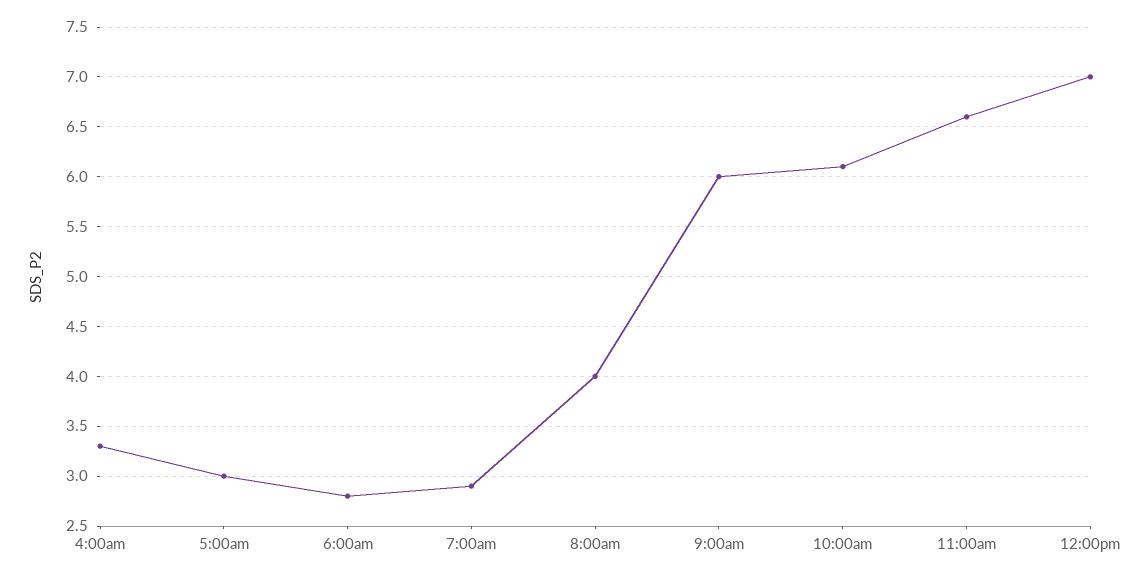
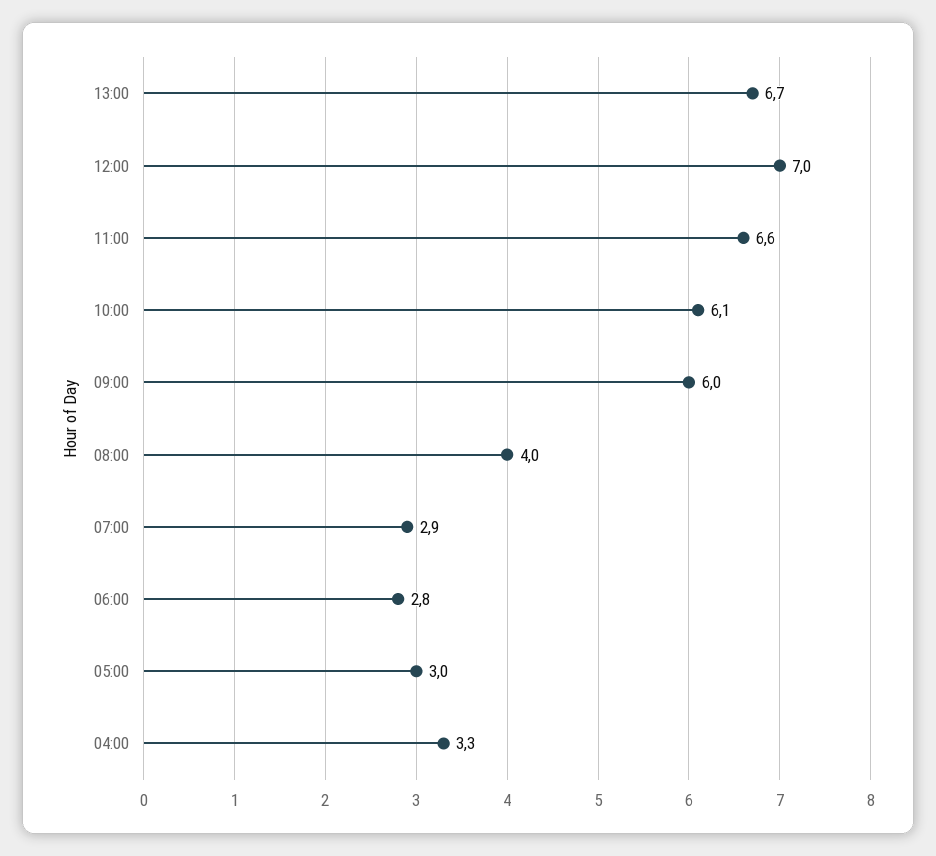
13:00: none -> 6.7

